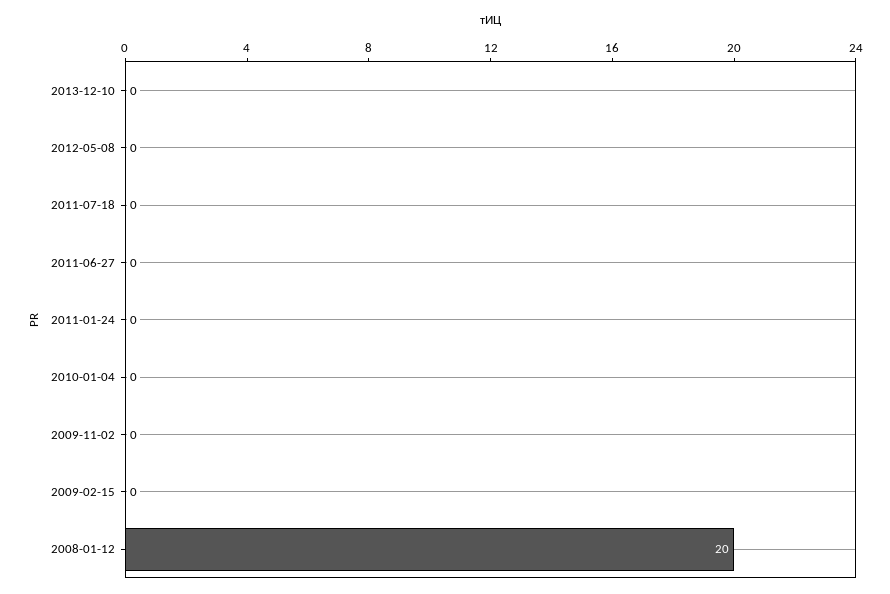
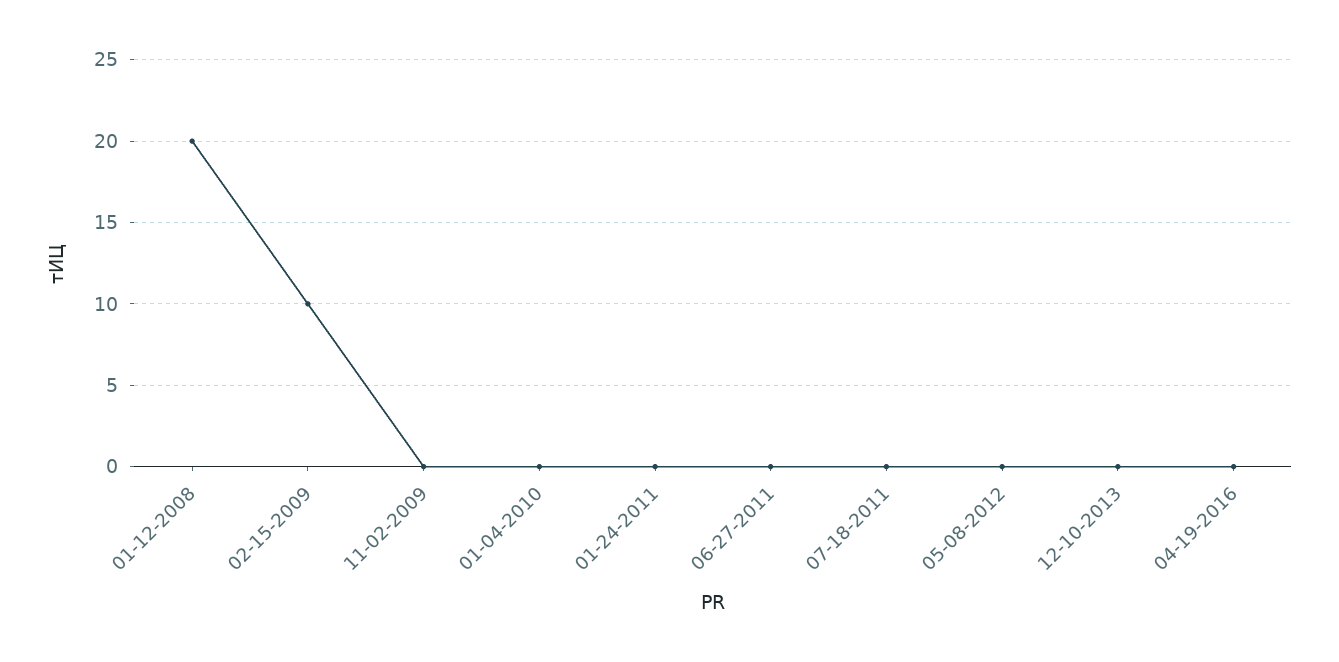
2009-02-15: 0 -> 10
04-19-2016: none -> 0

